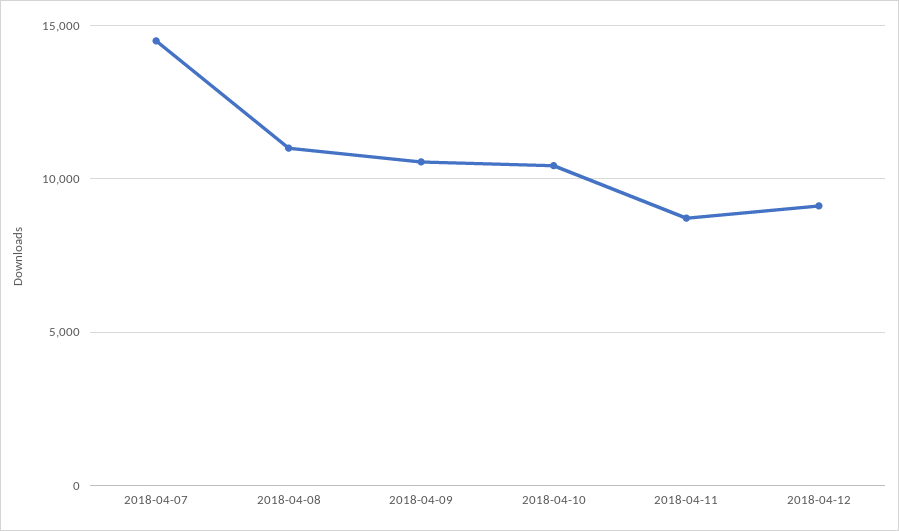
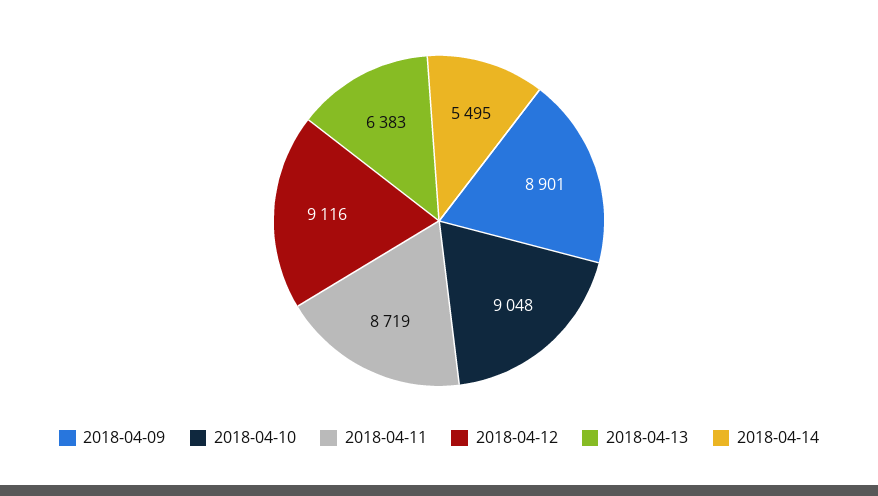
2018-04-07: 14500 -> none
2018-04-08: 11000 -> none
2018-04-09: 10500 -> 8901
2018-04-10: 10500 -> 9048
2018-04-13: none -> 6383
2018-04-14: none -> 5495

